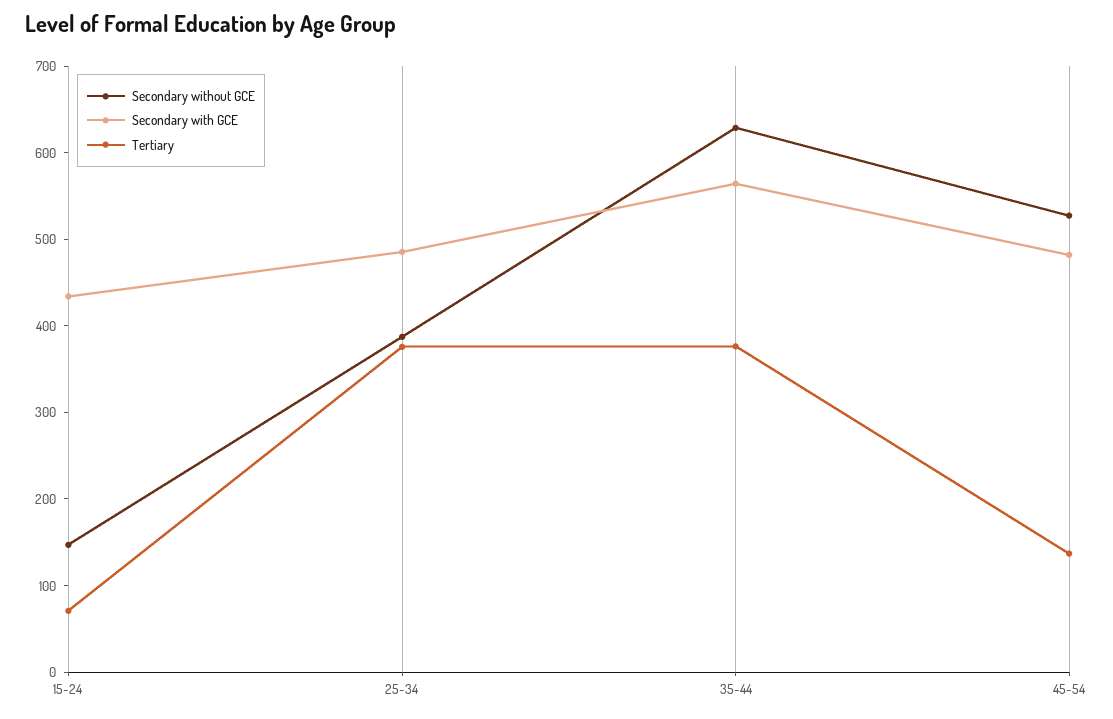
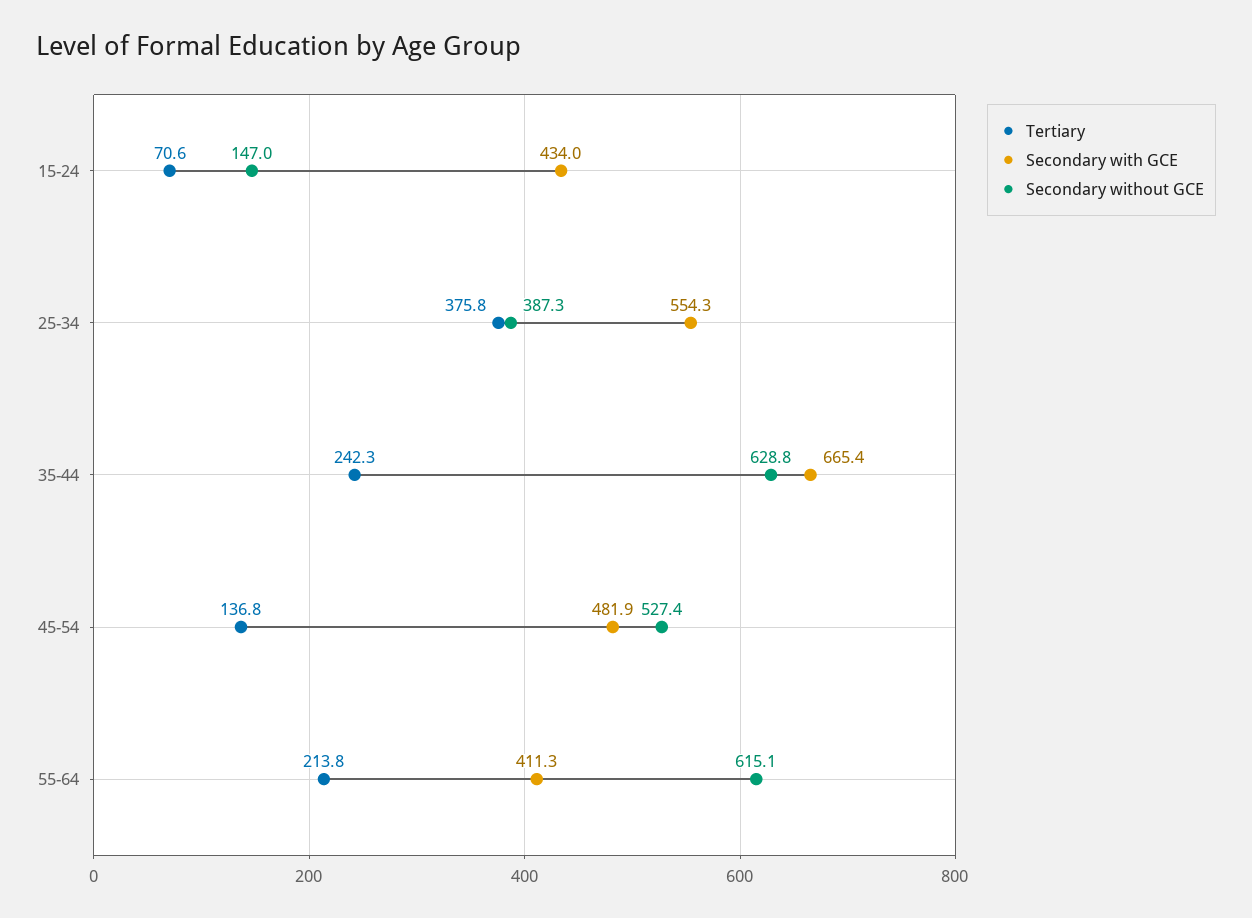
Secondary with GCE, 25-34: 480 -> 554.3
Secondary with GCE, 35-44: 560 -> 665.4
Tertiary, 35-44: 380 -> 242.3
Tertiary, 55-64: none -> 213.8
Secondary with GCE, 55-64: none -> 411.3
Secondary without GCE, 55-64: none -> 615.1

